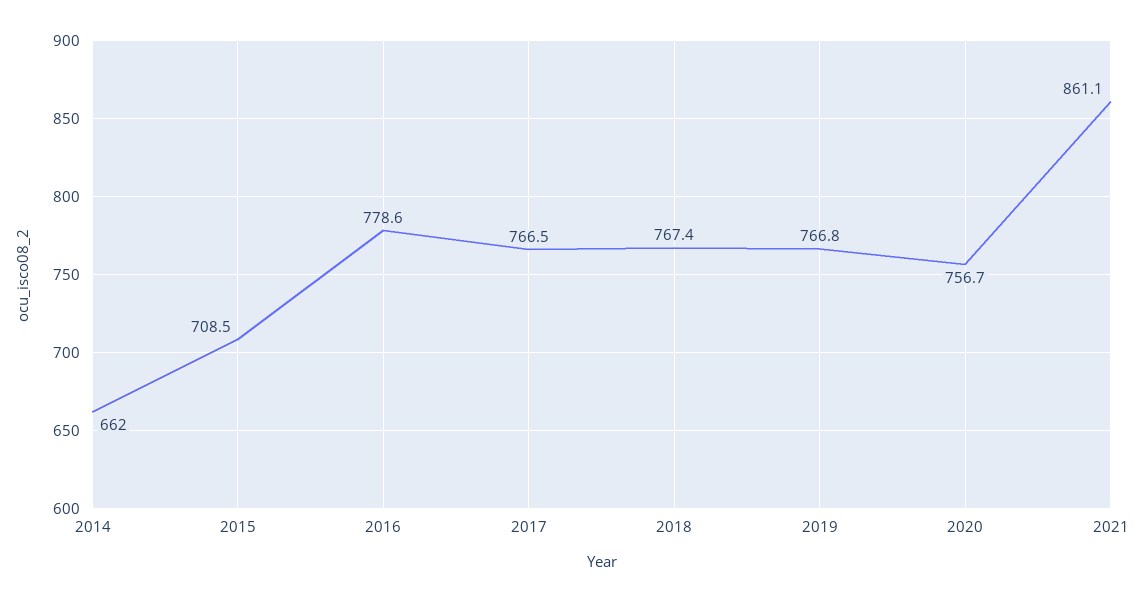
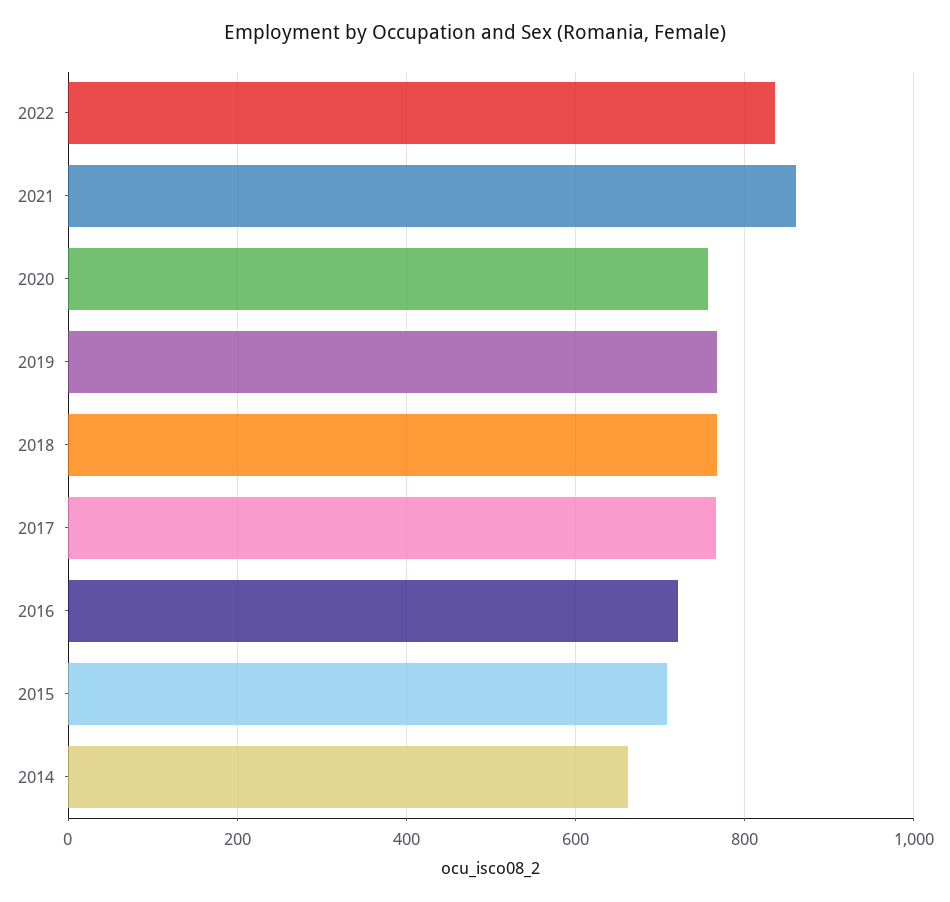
2016: 778.6 -> 720
2022: none -> 840

